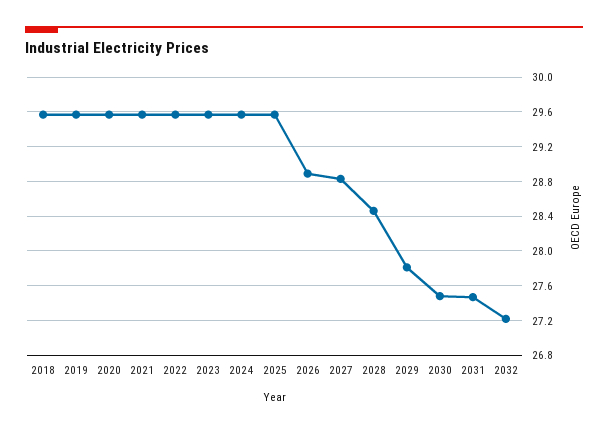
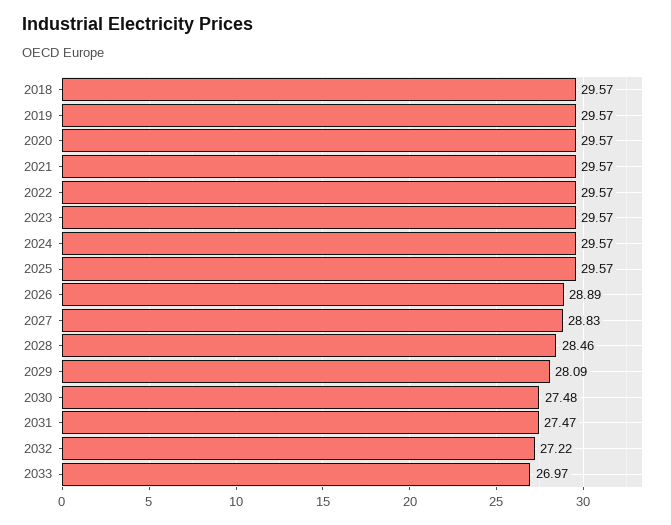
2029: 27.8 -> 28.09
2033: none -> 26.97

